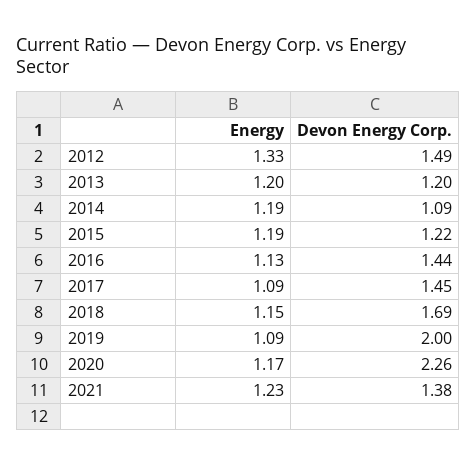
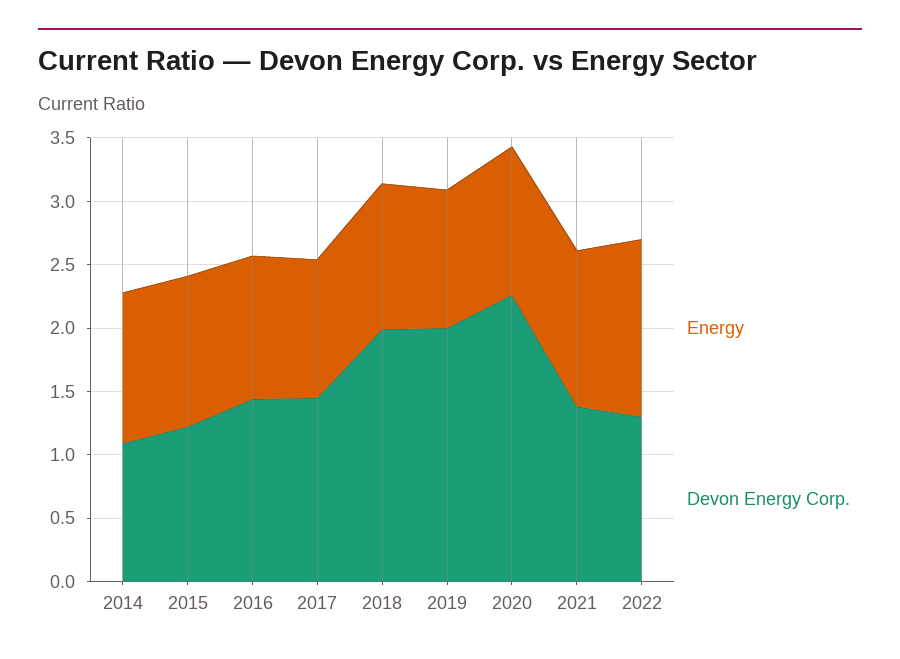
Energy, 2012: 1.33 -> none
Devon Energy Corp., 2012: 1.49 -> none
Energy, 2013: 1.2 -> none
Devon Energy Corp., 2013: 1.2 -> none
Devon Energy Corp., 2018: 1.69 -> 2
Energy, 2022: none -> 1.4
Devon Energy Corp., 2022: none -> 1.3

